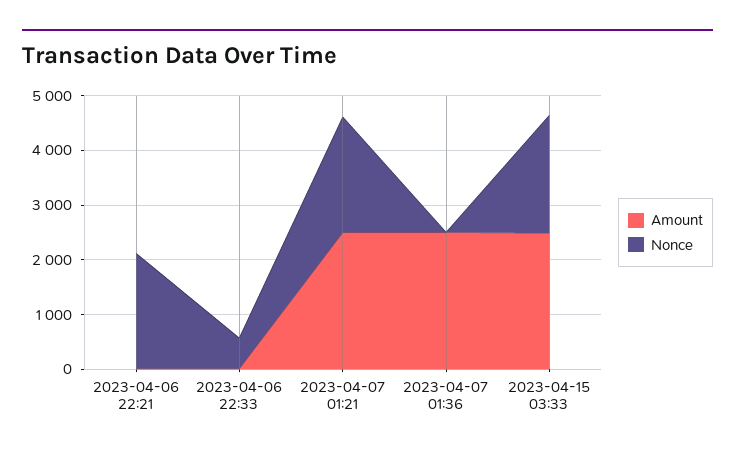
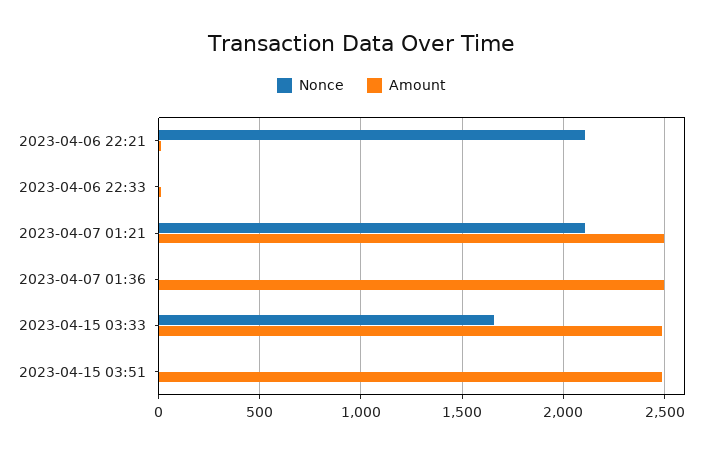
Nonce, 2023-04-06 22:33: 600 -> 0
Nonce, 2023-04-15 03:33: 2200 -> 1650
Nonce, 2023-04-15 03:51: none -> 0
Amount, 2023-04-15 03:51: none -> 2500

